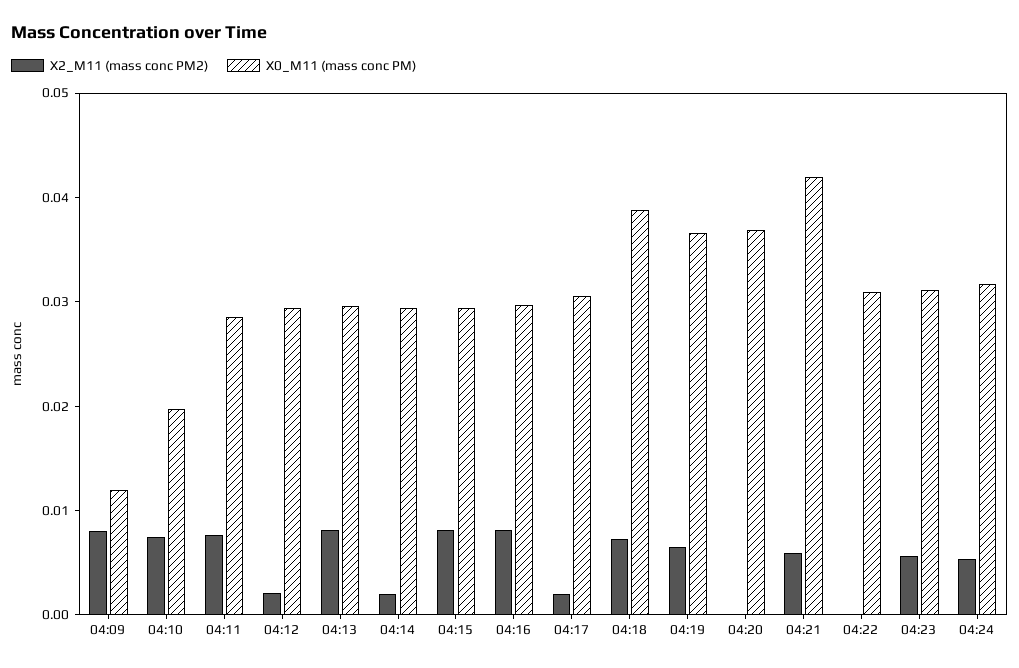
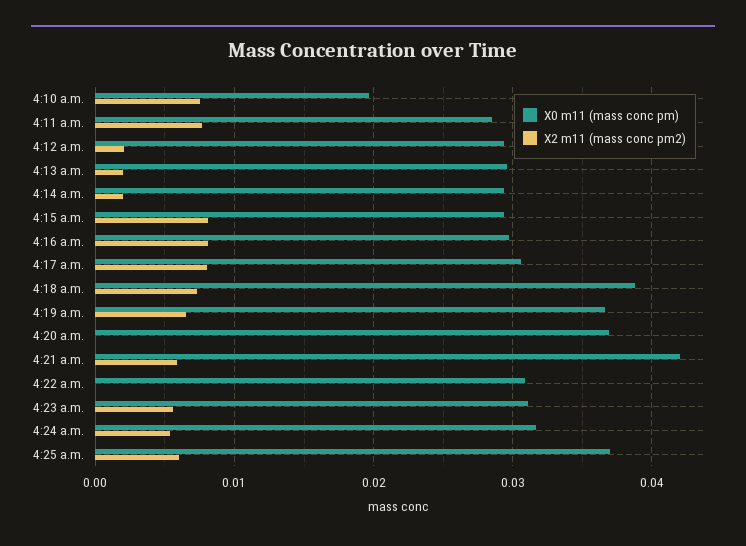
X2_M11 (mass conc PM2), 04:09: 0.008 -> none
X0_M11 (mass conc PM), 04:09: 0.012 -> none
X2_M11 (mass conc PM2), 04:13: 0.008 -> 0.002
X2_M11 (mass conc PM2), 04:17: 0.002 -> 0.008
X0_M11 (mass conc PM), 4:25 a.m.: none -> 0.037
X2_M11 (mass conc PM2), 4:25 a.m.: none -> 0.006

